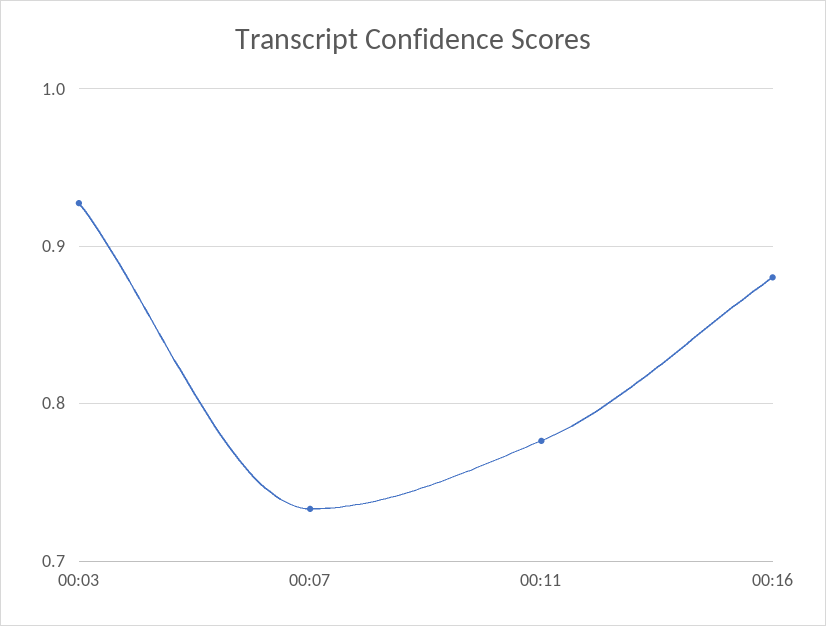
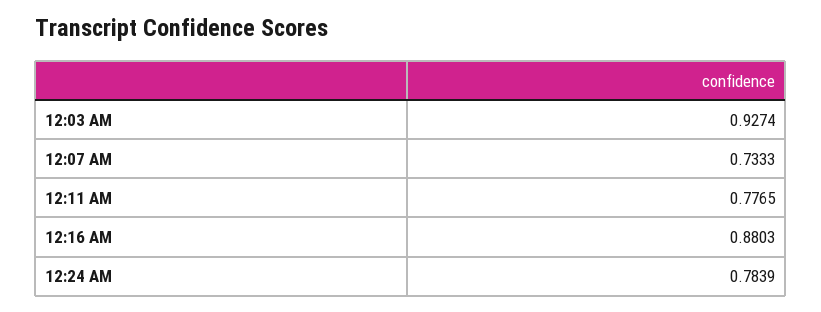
12:24 AM: none -> 0.7839

